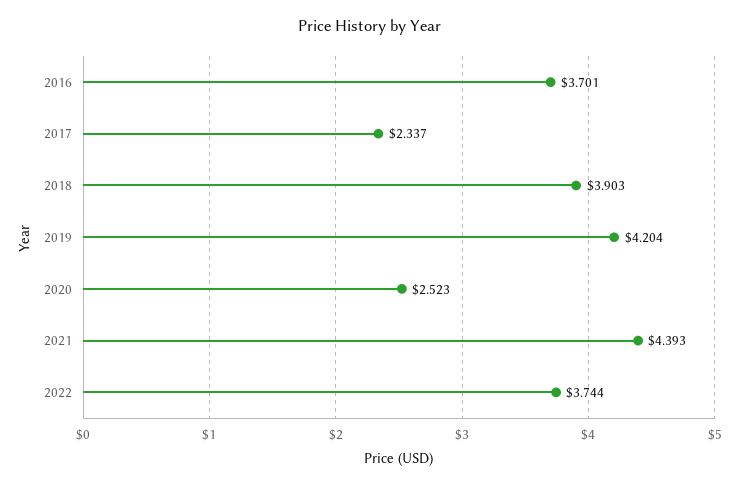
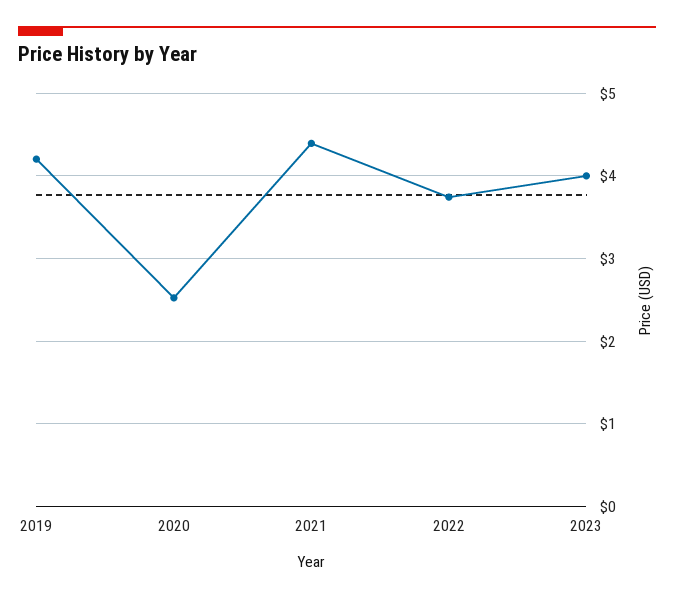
2016: 3.701 -> none
2017: 2.337 -> none
2018: 3.903 -> none
2023: none -> 4

